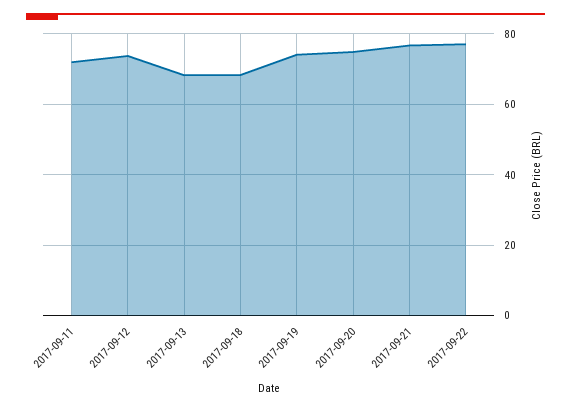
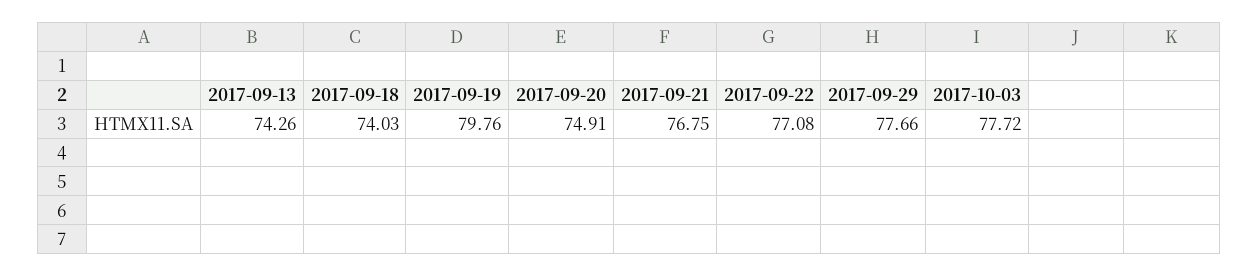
2017-09-11: 72 -> none
2017-09-12: 74 -> none
2017-09-13: 68 -> 74.26
2017-09-18: 68 -> 74.03
2017-09-19: 74 -> 79.76
2017-09-29: none -> 77.66
2017-10-03: none -> 77.72

